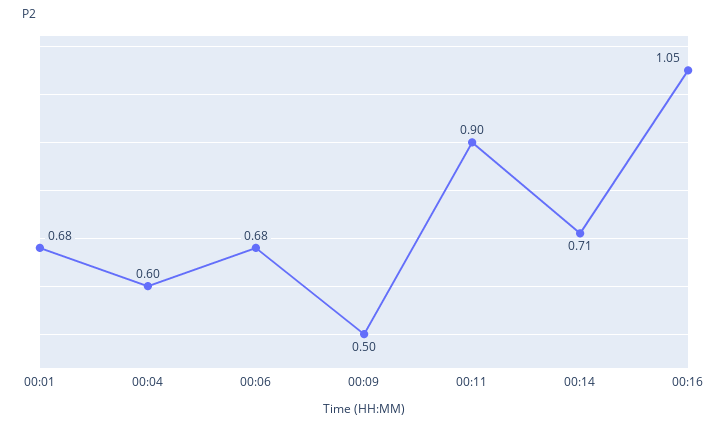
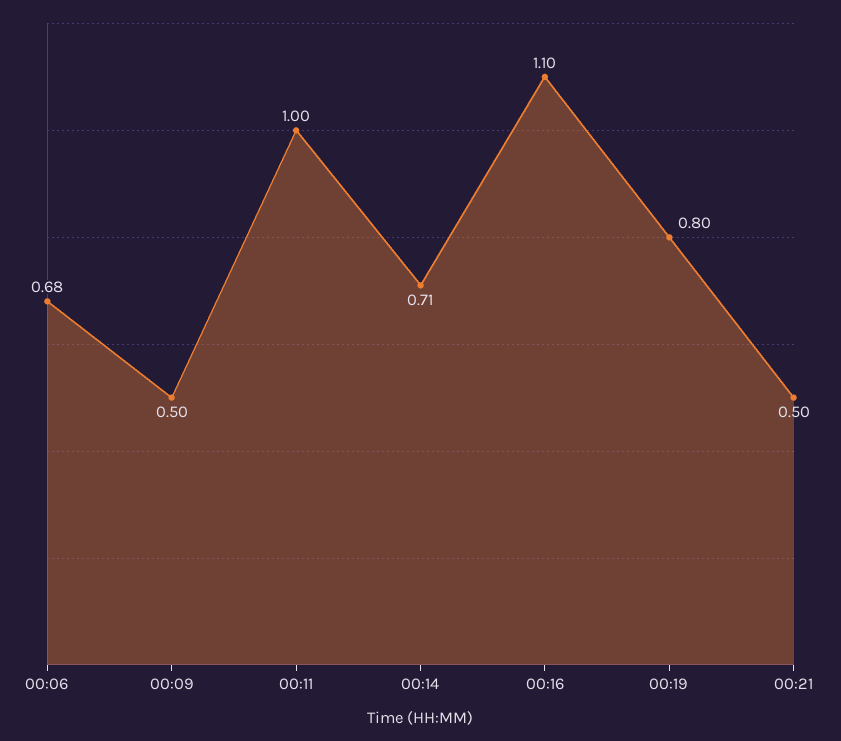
00:01: 0.68 -> none
00:04: 0.6 -> none
00:11: 0.9 -> 1
00:16: 1.05 -> 1.1
00:19: none -> 0.8
00:21: none -> 0.5

